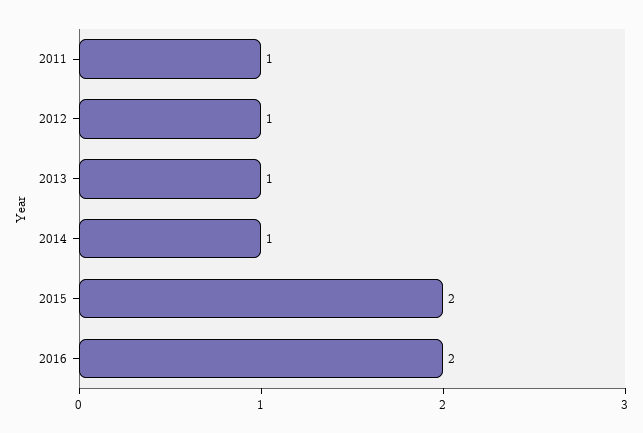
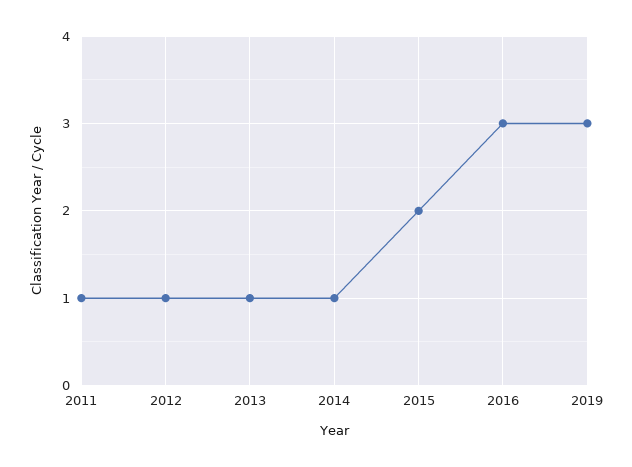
2016: 2 -> 3
2019: none -> 3

